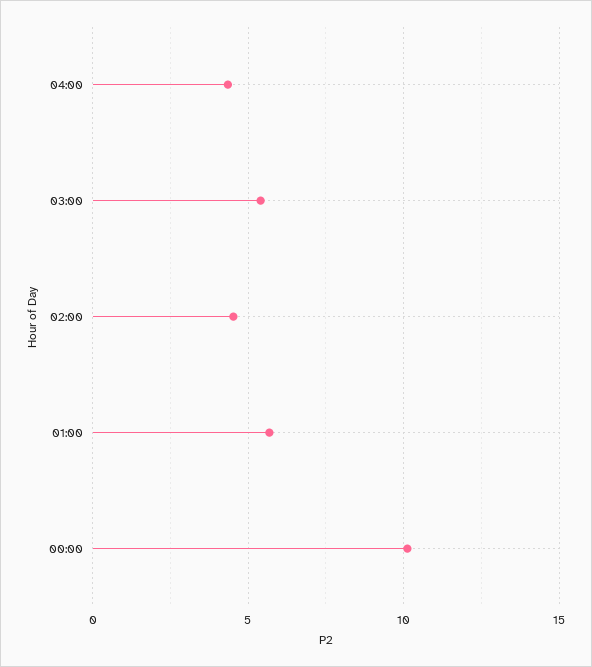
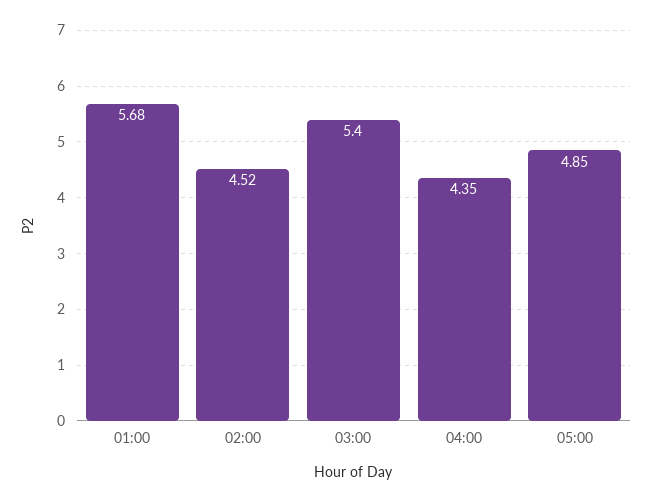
00:00: 10 -> none
05:00: none -> 4.85

